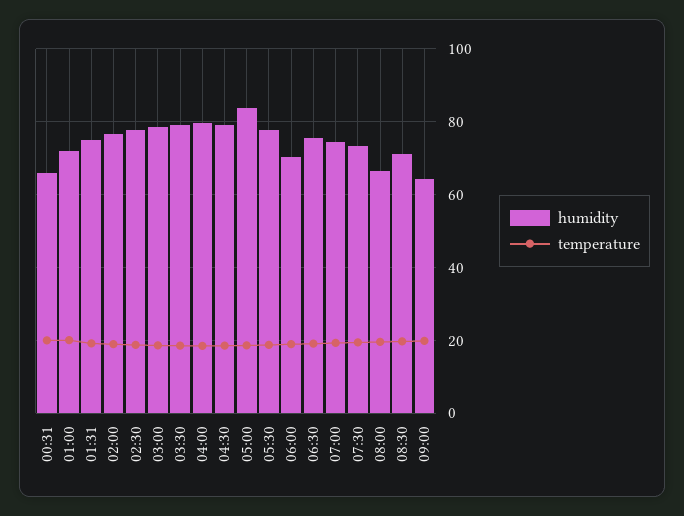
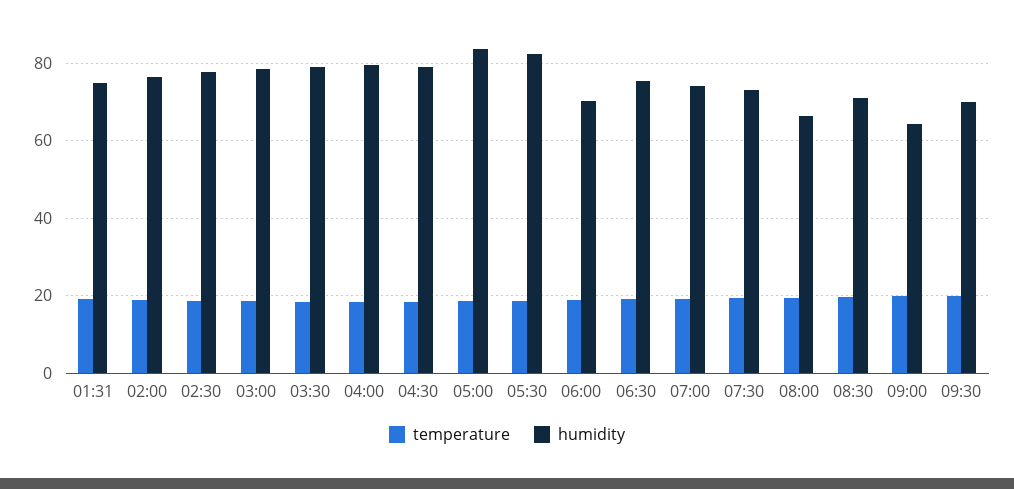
humidity, 00:31: 66 -> none
temperature, 00:31: 20 -> none
humidity, 01:00: 72 -> none
temperature, 01:00: 20 -> none
humidity, 05:30: 78 -> 82
temperature, 09:30: none -> 20
humidity, 09:30: none -> 70

